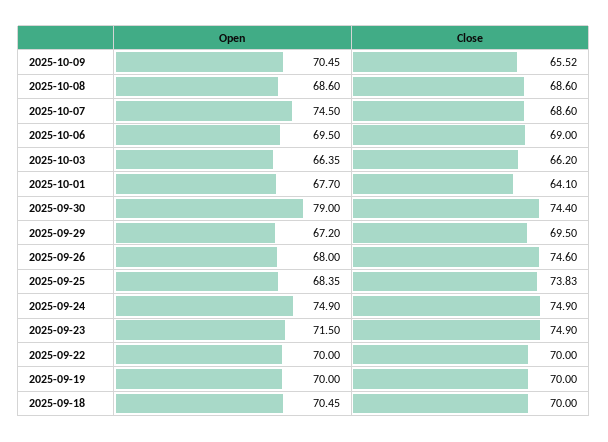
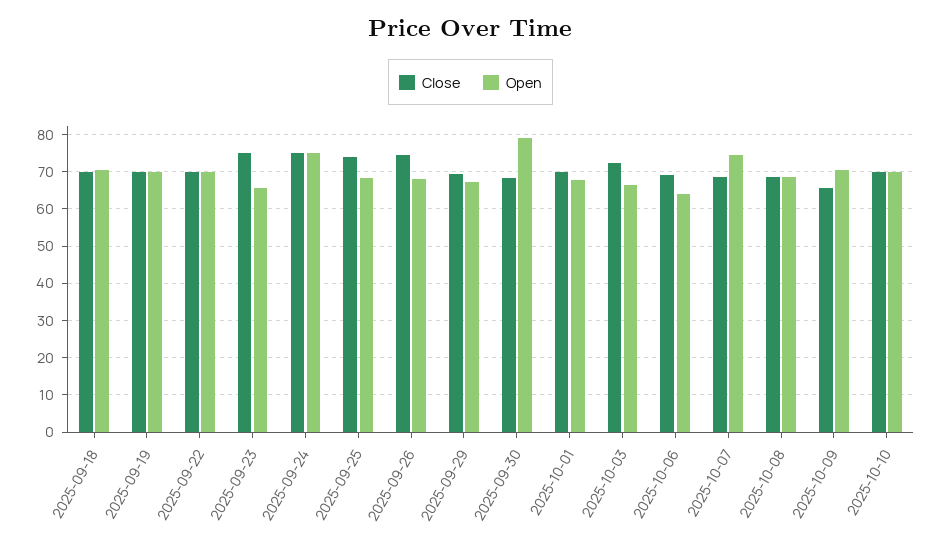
Open, 2025-10-06: 69.5 -> 64
Close, 2025-10-03: 66.2 -> 72
Close, 2025-10-01: 64.1 -> 70
Close, 2025-09-30: 74.4 -> 68
Open, 2025-09-23: 71.5 -> 66
Close, 2025-10-10: none -> 70
Open, 2025-10-10: none -> 70

